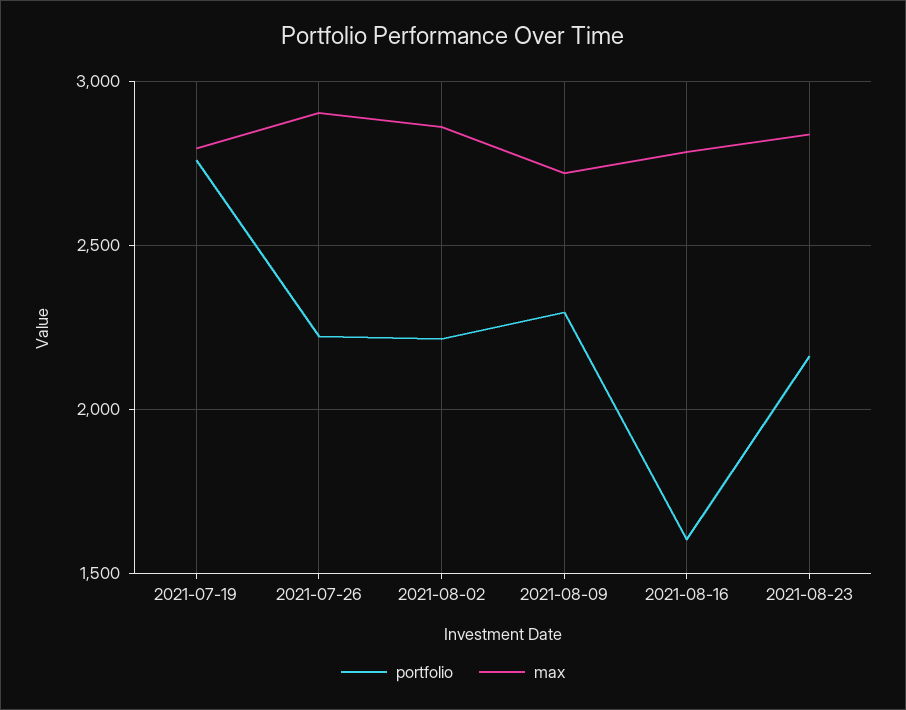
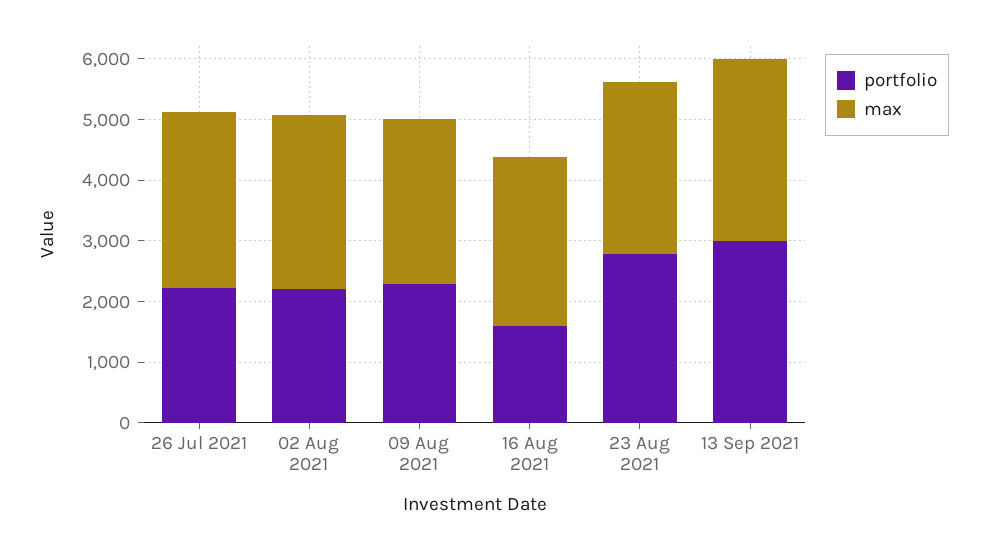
portfolio, 2021-07-19: 2750 -> none
max, 2021-07-19: 2800 -> none
portfolio, 2021-08-23: 2150 -> 2800
portfolio, 13 Sep 2021: none -> 3000
max, 13 Sep 2021: none -> 3000

